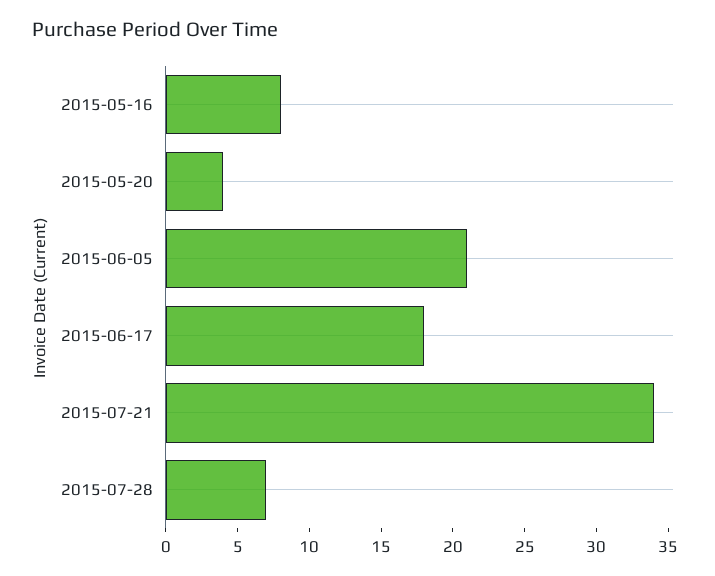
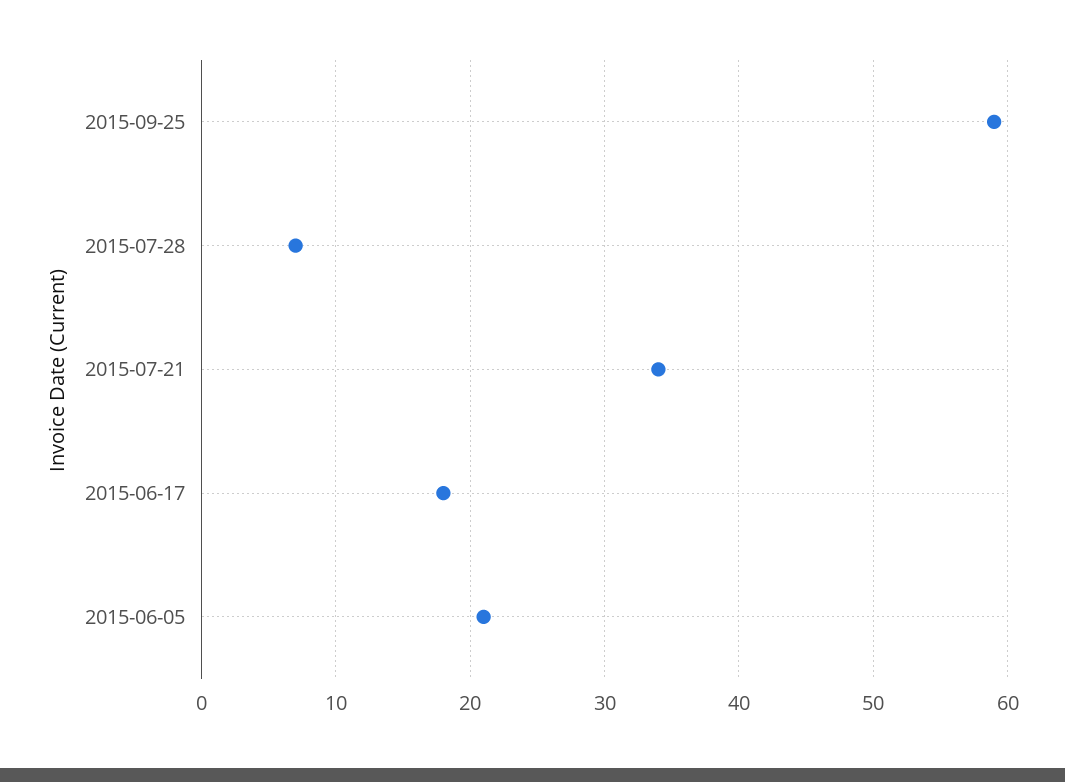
2015-05-16: 8 -> none
2015-05-20: 4 -> none
2015-09-25: none -> 59

